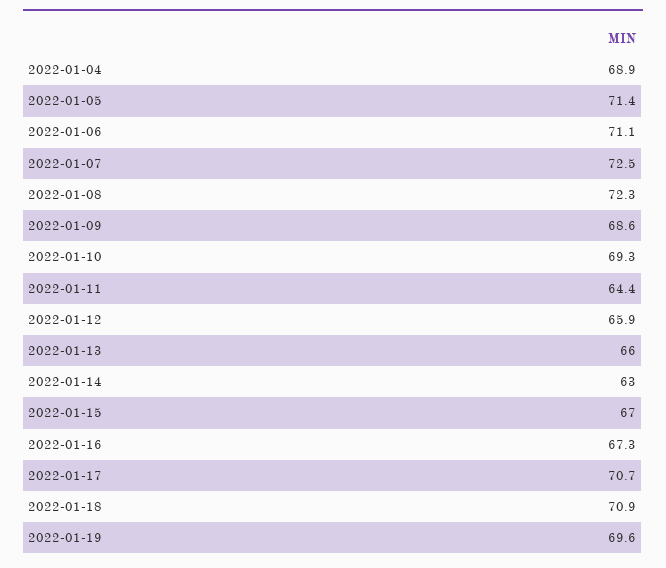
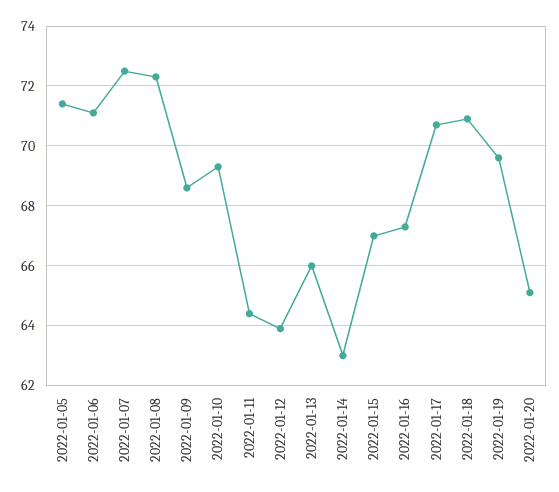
2022-01-04: 68.9 -> none
2022-01-12: 65.9 -> 64
2022-01-20: none -> 65

